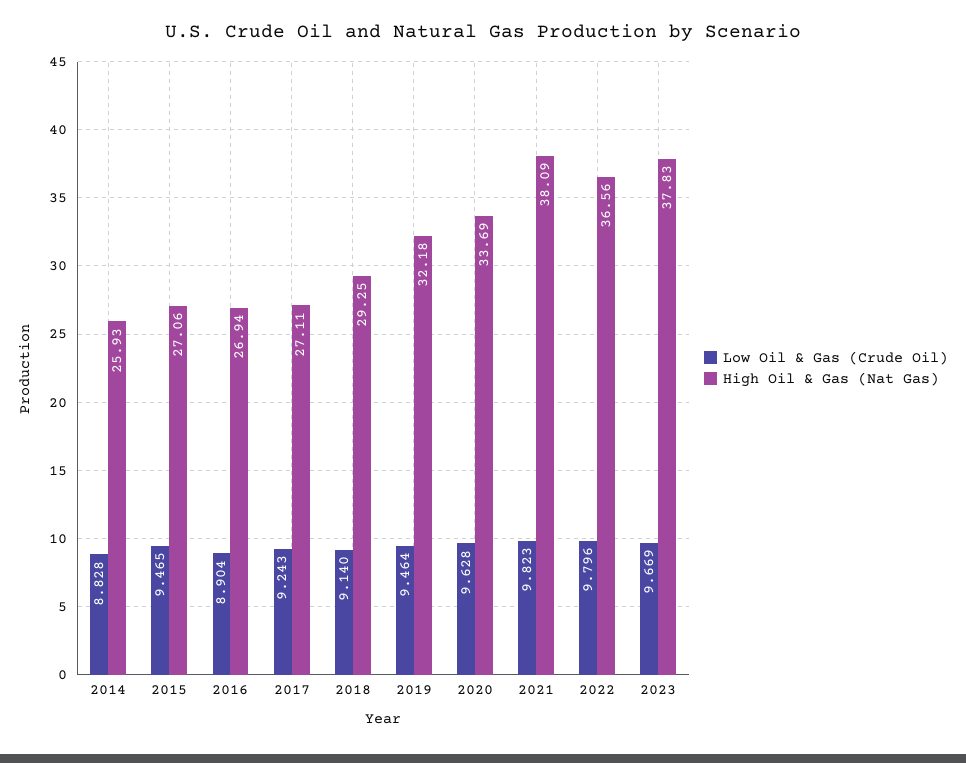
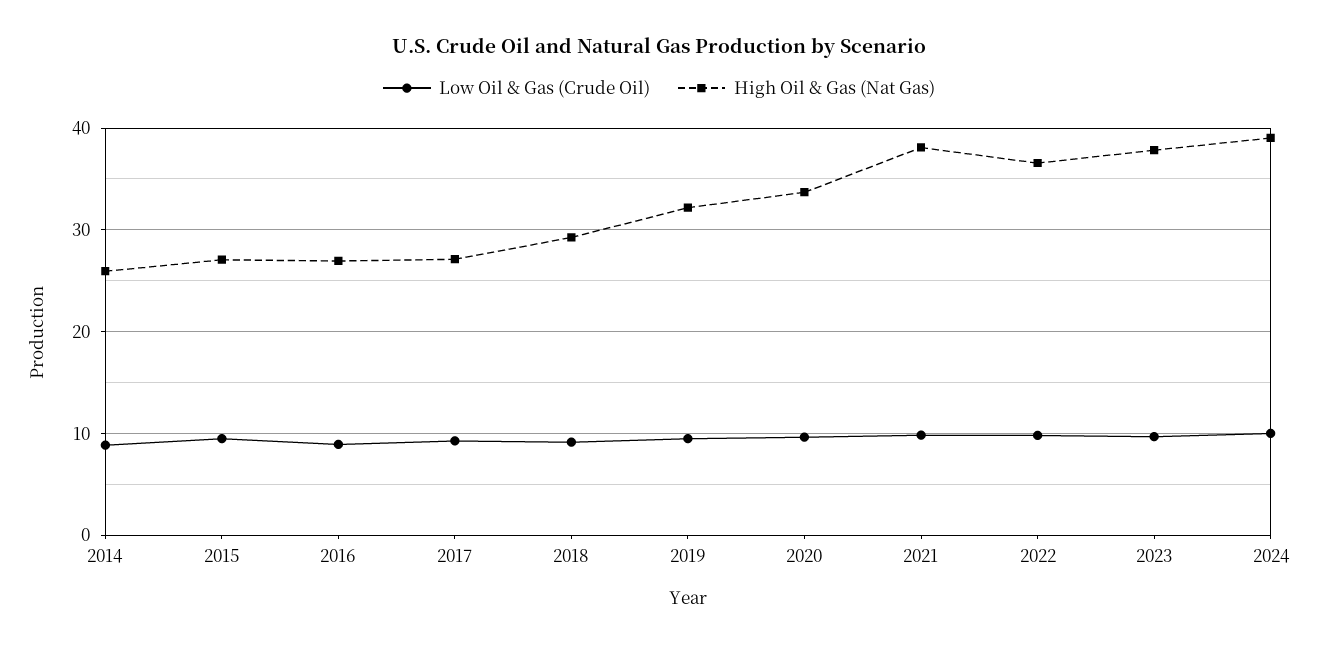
Low Oil & Gas (Crude Oil), 2024: none -> 10
High Oil & Gas (Nat Gas), 2024: none -> 39

